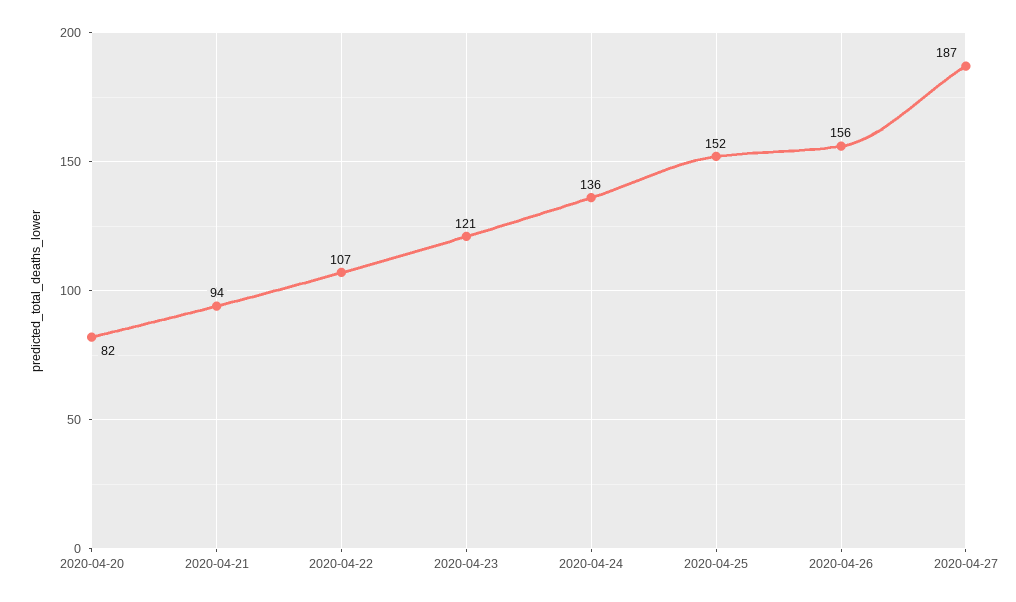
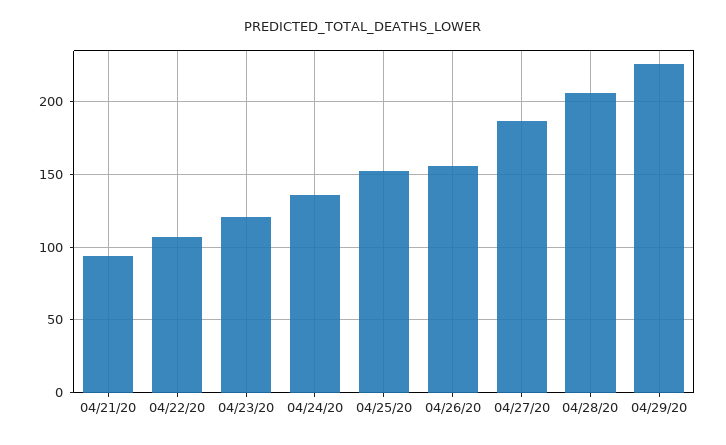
2020-04-20: 82 -> none
04/28/20: none -> 205
04/29/20: none -> 225

